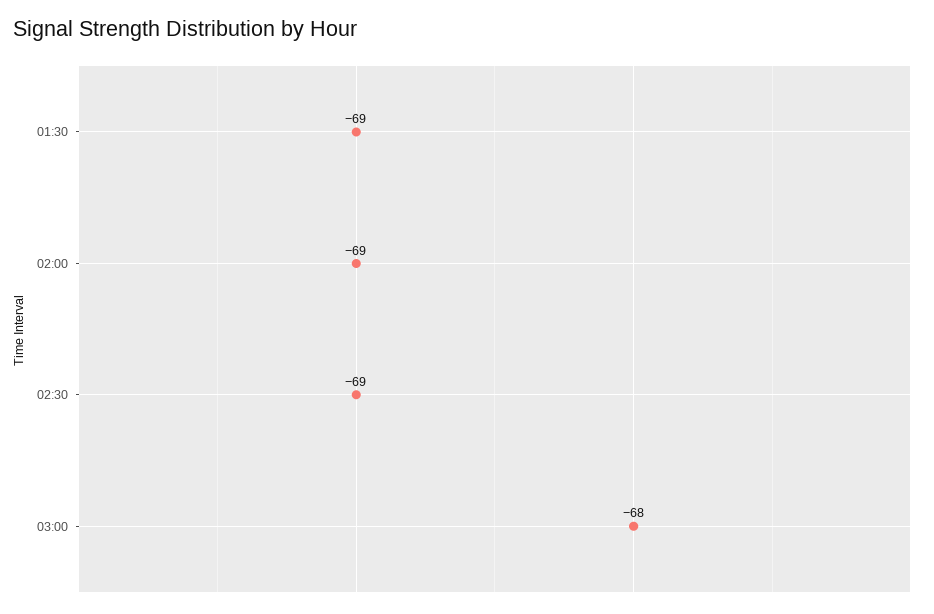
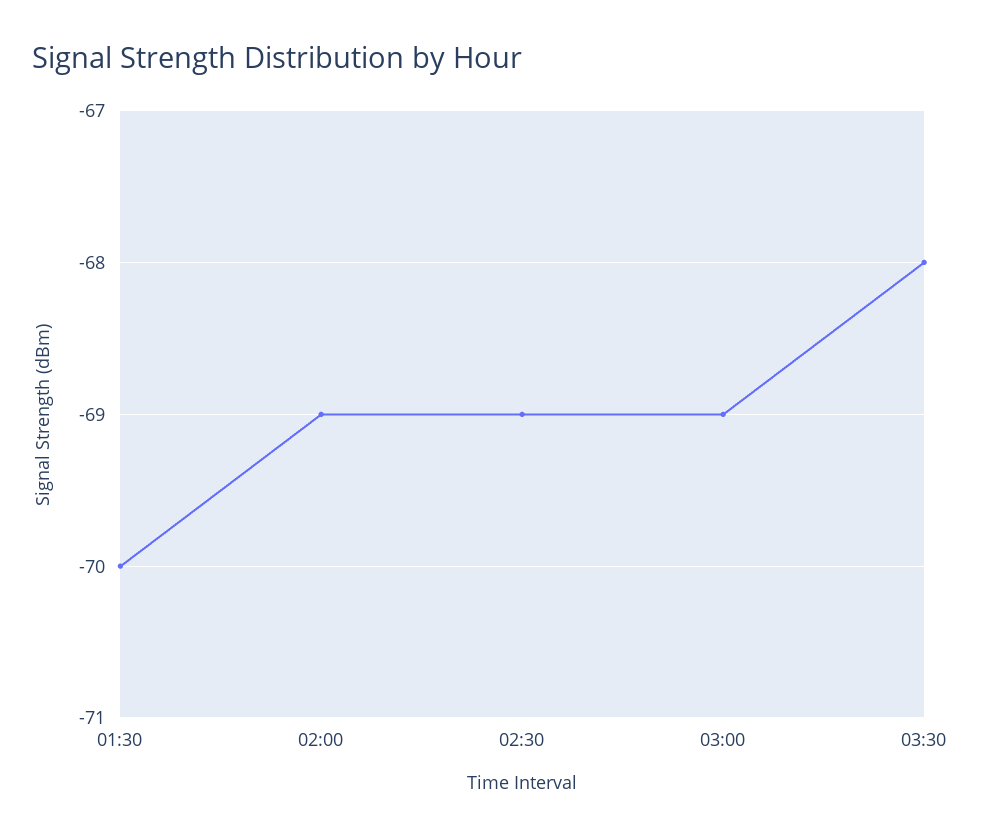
01:30: -69 -> -70
03:00: -68 -> -69
03:30: none -> -68

